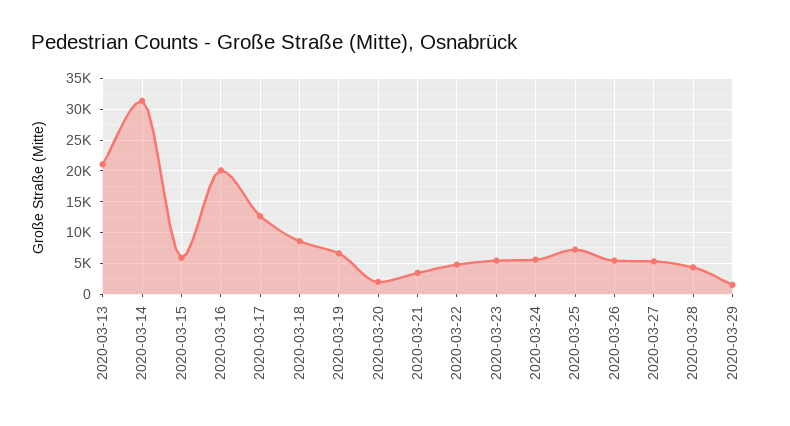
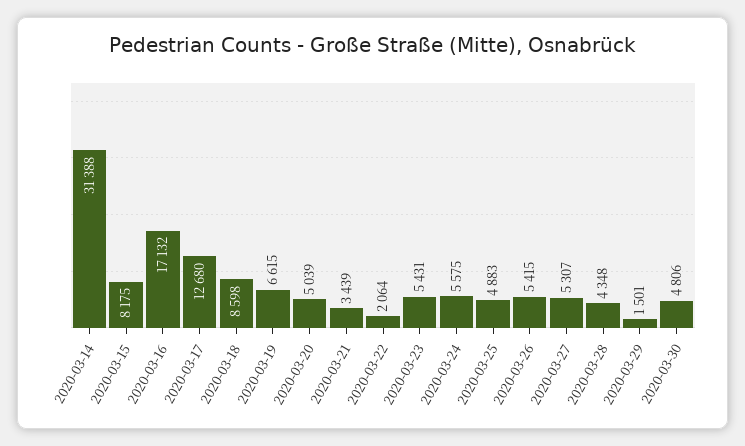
2020-03-13: 21000 -> none
2020-03-15: 6000 -> 8175
2020-03-16: 20000 -> 17132
2020-03-20: 2000 -> 5039
2020-03-22: 5000 -> 2064
2020-03-25: 7000 -> 4883
2020-03-30: none -> 4806

